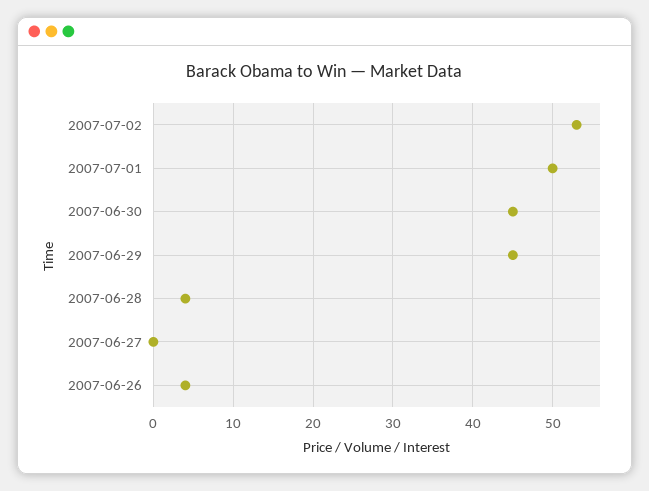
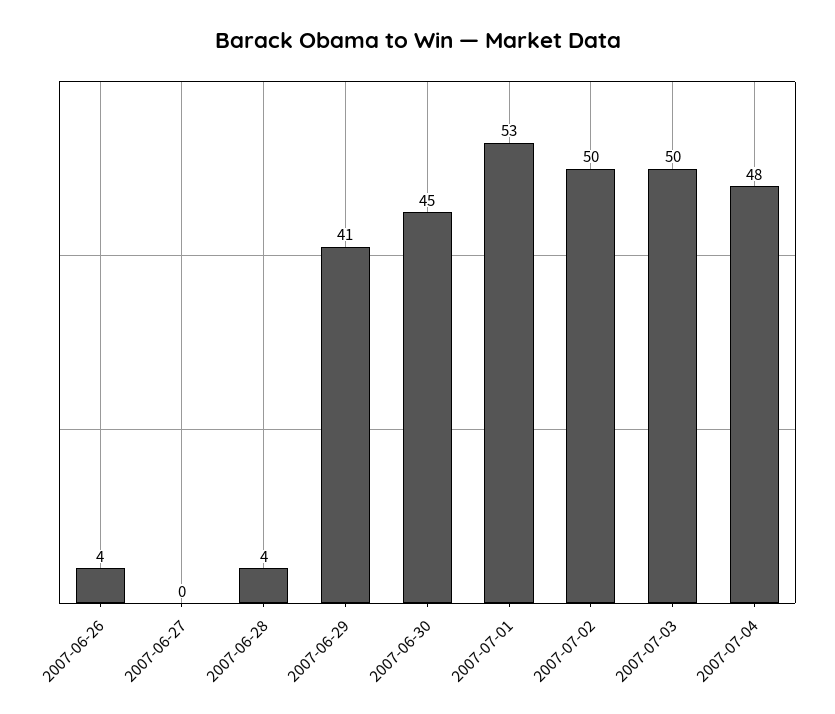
2007-07-02: 53 -> 50
2007-07-01: 50 -> 53
2007-06-29: 45 -> 41
2007-07-03: none -> 50
2007-07-04: none -> 48

